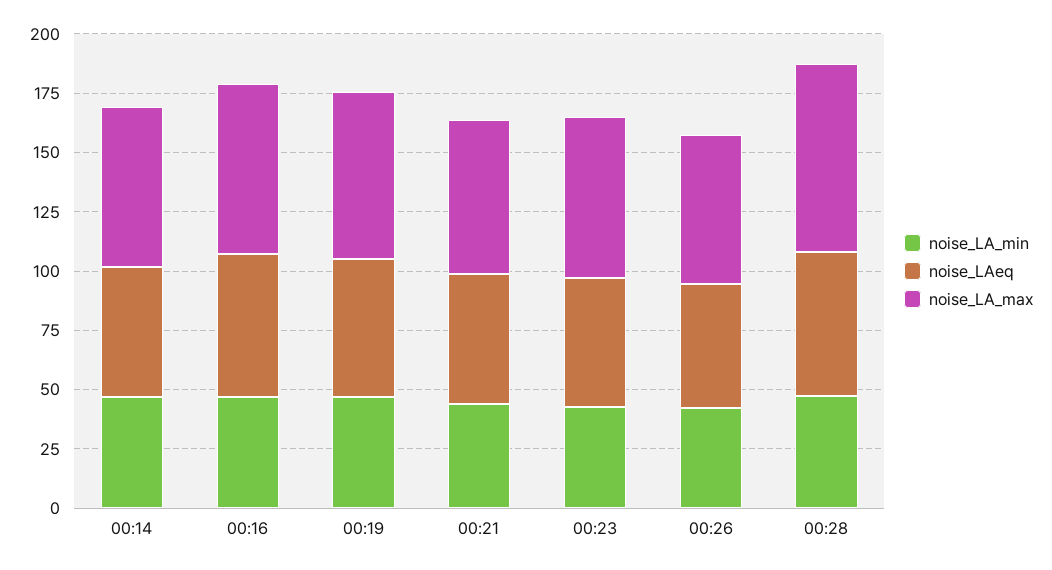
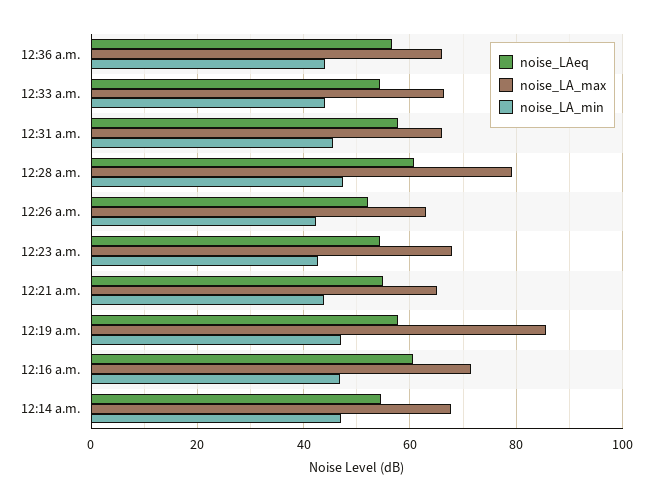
noise_LA_max, 00:19: 70 -> 86
noise_LAeq, 12:36 a.m.: none -> 56
noise_LA_max, 12:36 a.m.: none -> 66
noise_LA_min, 12:36 a.m.: none -> 44
noise_LAeq, 12:33 a.m.: none -> 54
noise_LA_max, 12:33 a.m.: none -> 66
noise_LA_min, 12:33 a.m.: none -> 44
noise_LAeq, 12:31 a.m.: none -> 58
noise_LA_max, 12:31 a.m.: none -> 66
noise_LA_min, 12:31 a.m.: none -> 46

